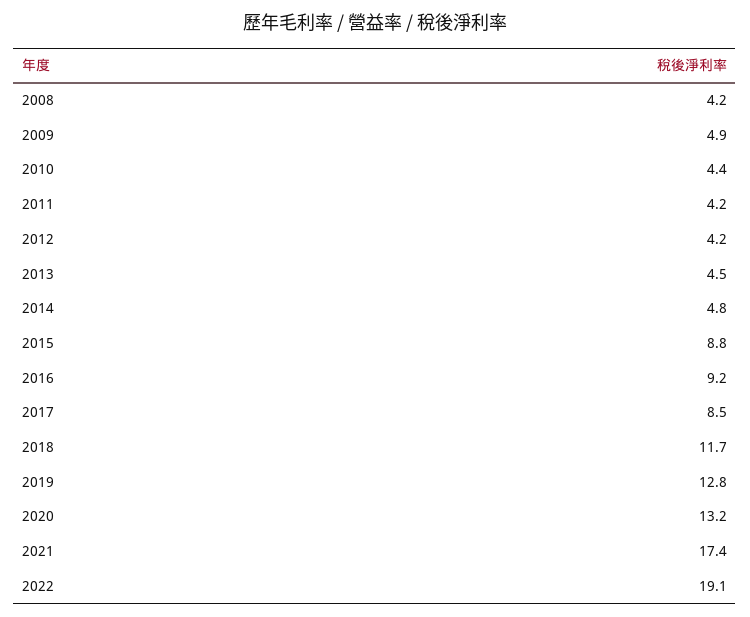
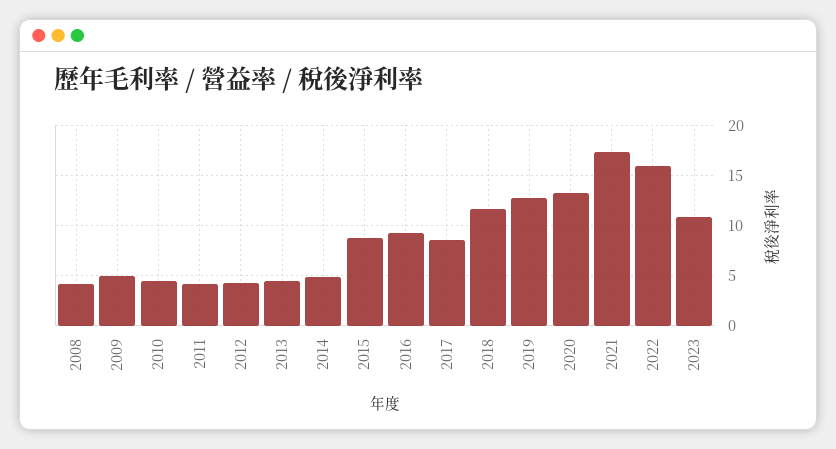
2022: 19.1 -> 16
2023: none -> 11

